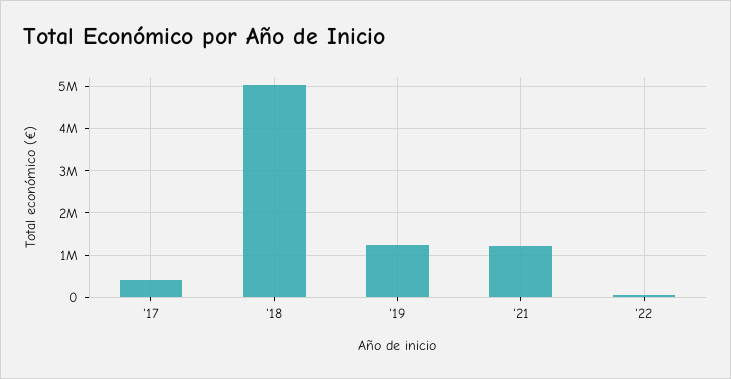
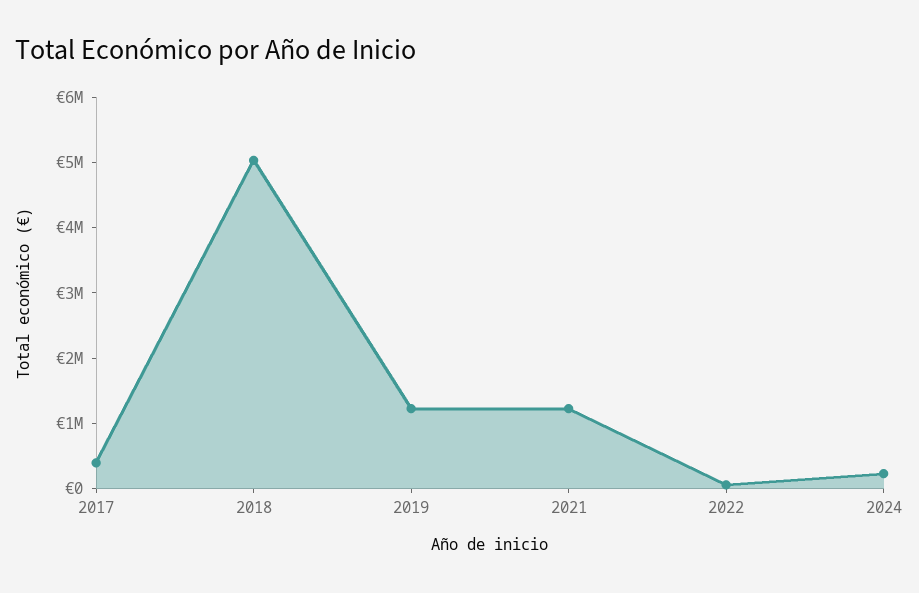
2024: none -> 200000

